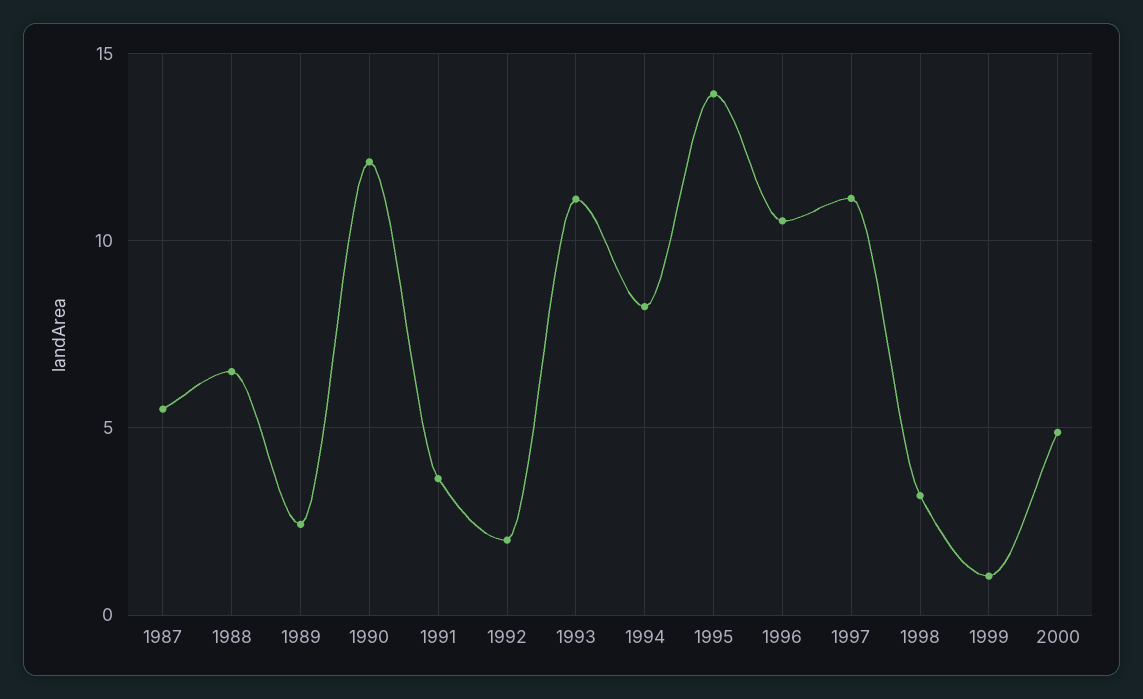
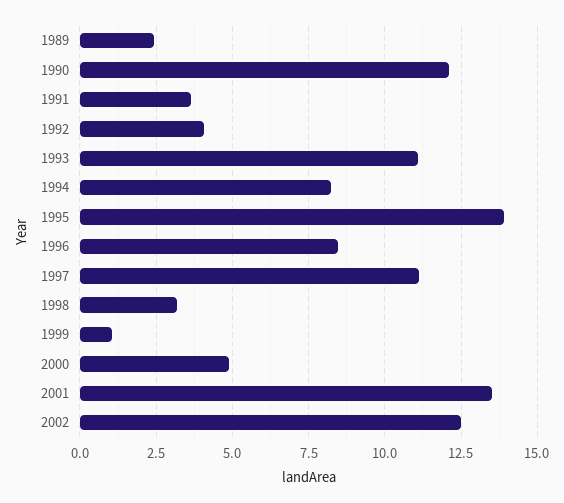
1987: 5.5 -> none
1988: 6.5 -> none
1992: 2 -> 4
1996: 10.5 -> 8.5
2001: none -> 13.5
2002: none -> 12.5

